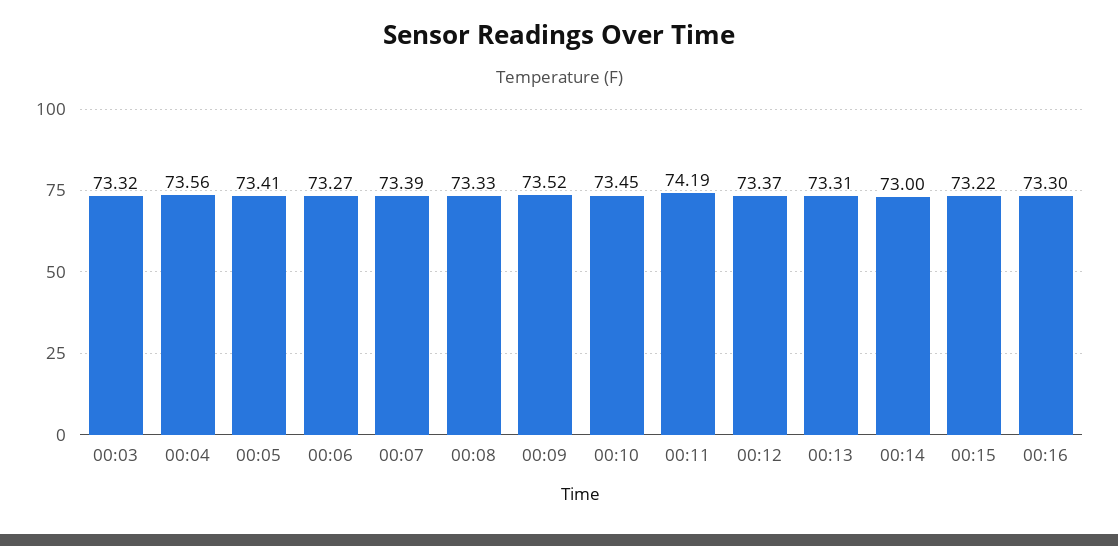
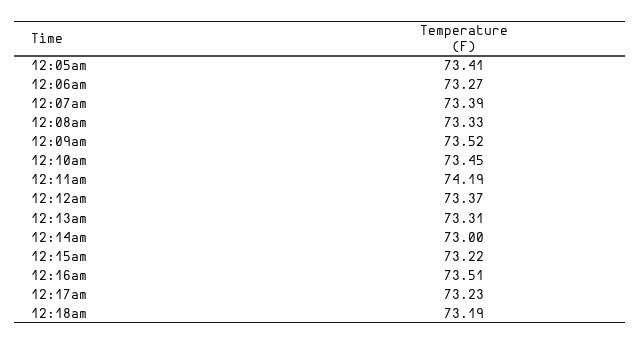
00:03: 73.32 -> none
00:04: 73.56 -> none
00:16: 73.3 -> 73.51
12:17am: none -> 73.23
12:18am: none -> 73.19

